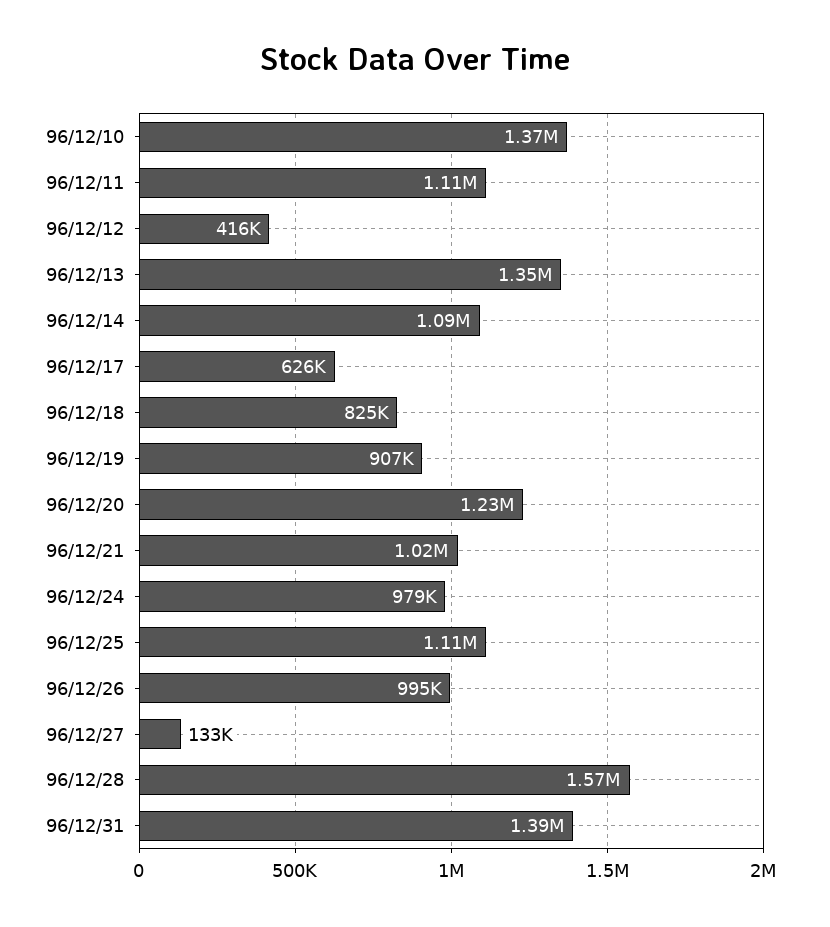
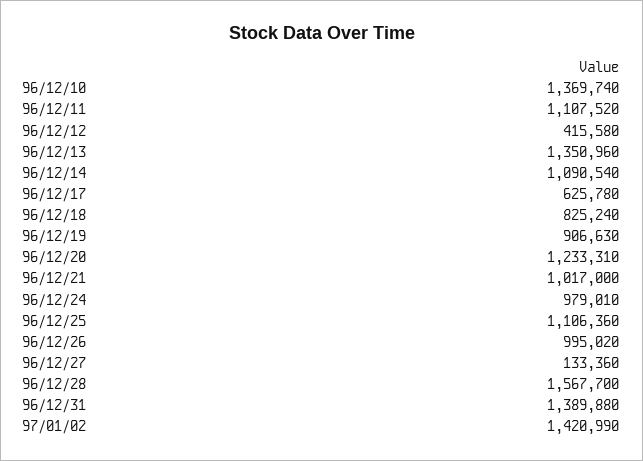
97/01/02: none -> 1420990

